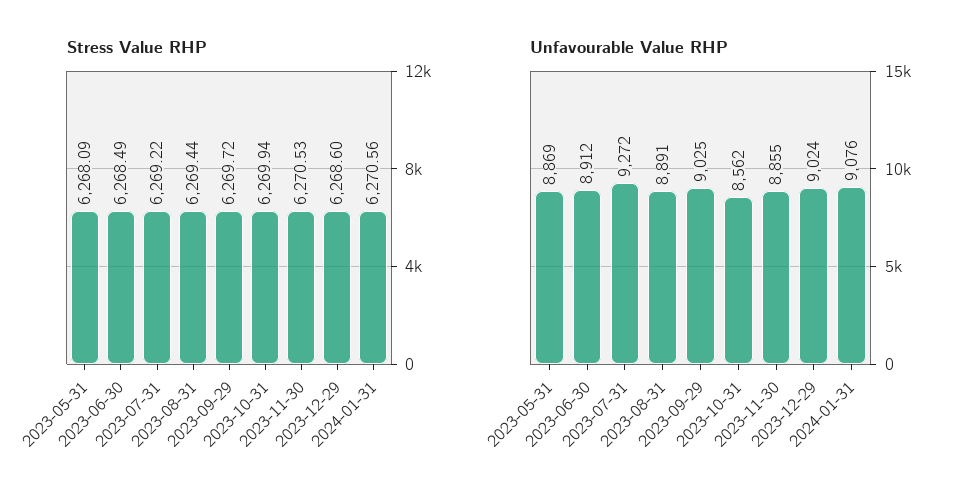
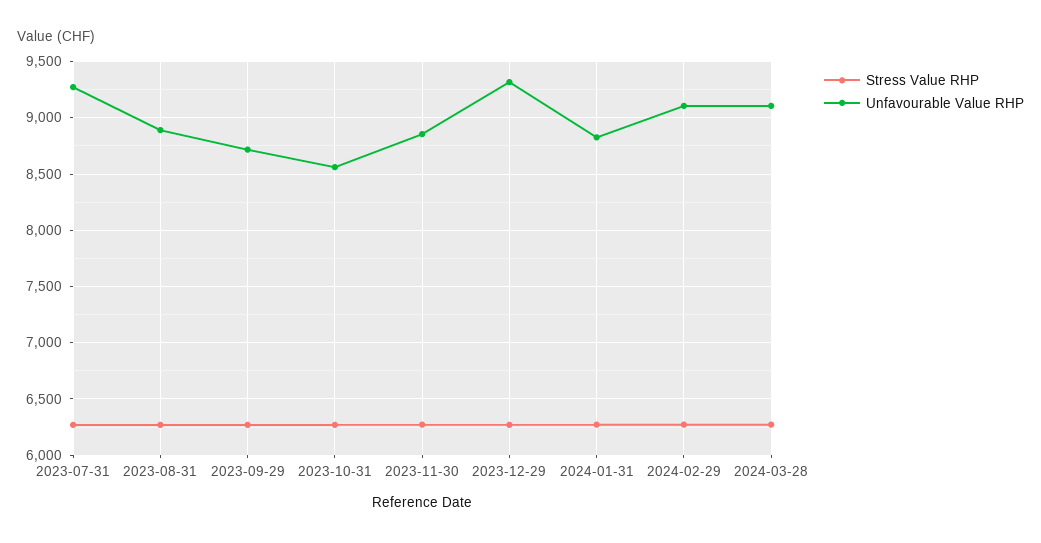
Stress Value RHP, 2023-05-31: 6268.09 -> none
Stress Value RHP, 2023-06-30: 6268.49 -> none
Unfavourable Value RHP, 2023-05-31: 8869 -> none
Unfavourable Value RHP, 2023-06-30: 8912 -> none
Unfavourable Value RHP, 2023-09-29: 9025 -> 8700
Unfavourable Value RHP, 2023-12-29: 9024 -> 9300
Unfavourable Value RHP, 2024-01-31: 9076 -> 8800
Stress Value RHP, 2024-02-29: none -> 6300
Unfavourable Value RHP, 2024-02-29: none -> 9100
Stress Value RHP, 2024-03-28: none -> 6300
Unfavourable Value RHP, 2024-03-28: none -> 9100

